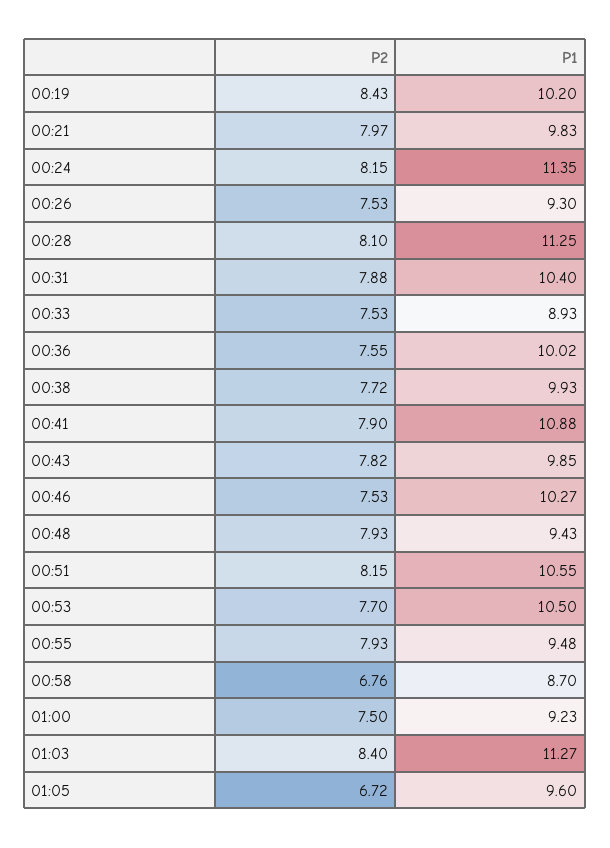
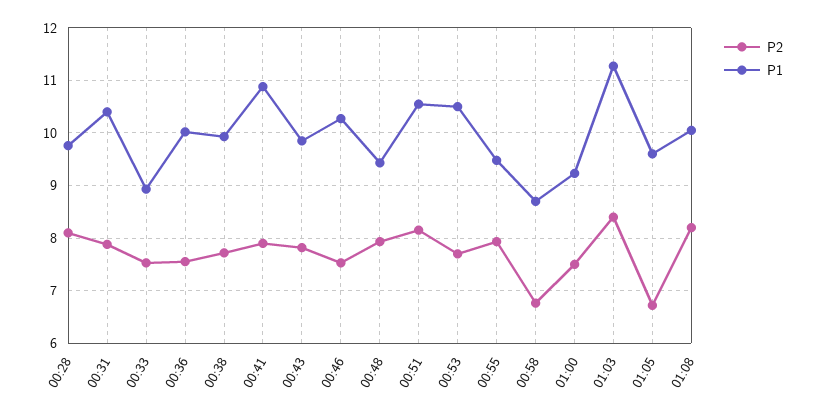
P2, 00:19: 8.43 -> none
P1, 00:19: 10.2 -> none
P2, 00:21: 7.97 -> none
P1, 00:21: 9.83 -> none
P2, 00:24: 8.15 -> none
P1, 00:24: 11.35 -> none
P2, 00:26: 7.53 -> none
P1, 00:26: 9.3 -> none
P1, 00:28: 11.25 -> 9.8
P2, 01:08: none -> 8.2
P1, 01:08: none -> 10

